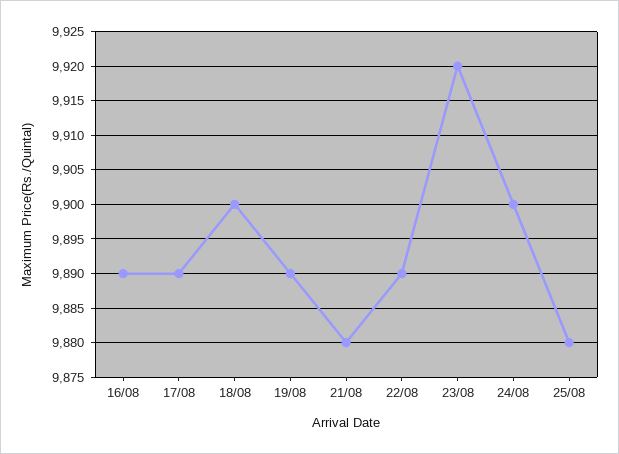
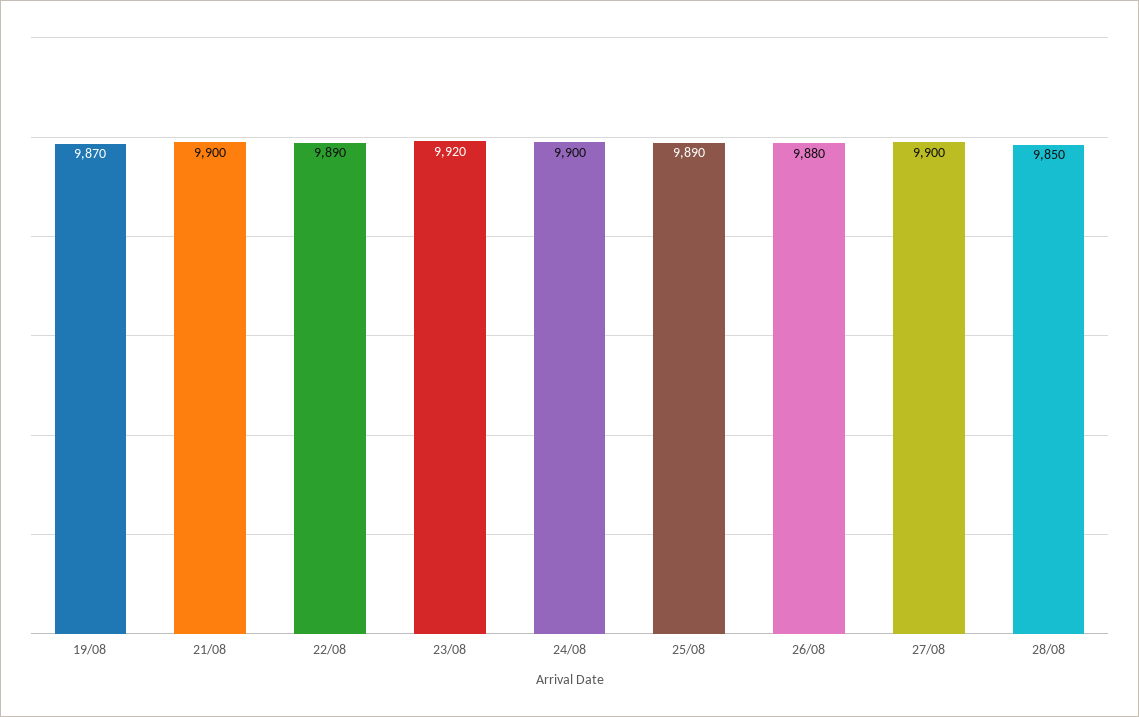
16/08: 9890 -> none
17/08: 9890 -> none
18/08: 9900 -> none
19/08: 9890 -> 9870
21/08: 9880 -> 9900
25/08: 9880 -> 9890
26/08: none -> 9880
27/08: none -> 9900
28/08: none -> 9850

